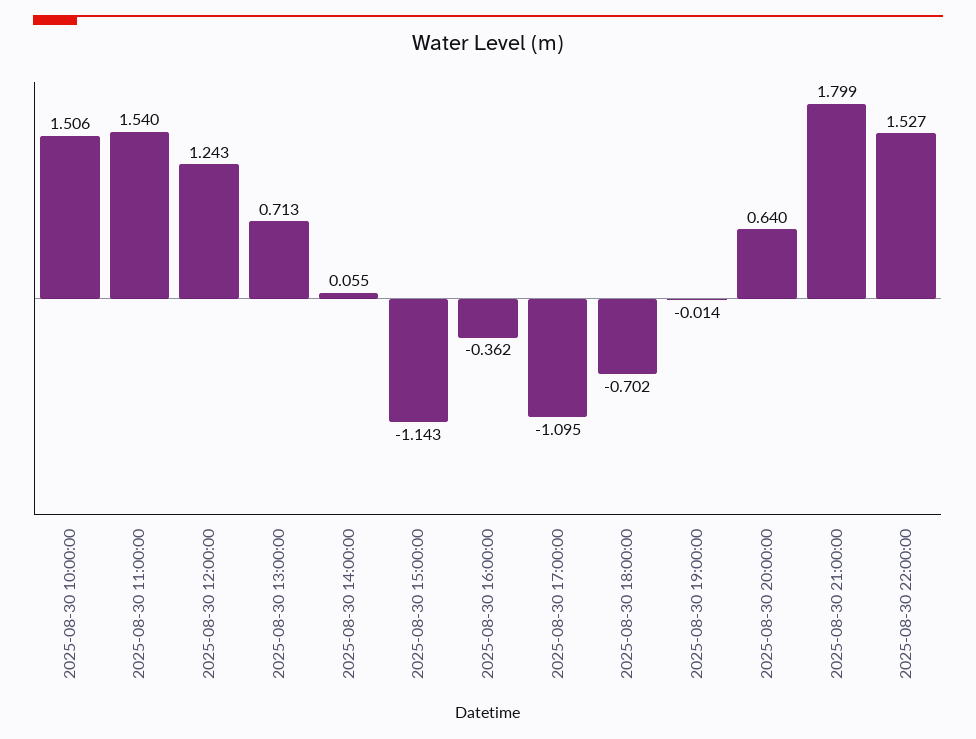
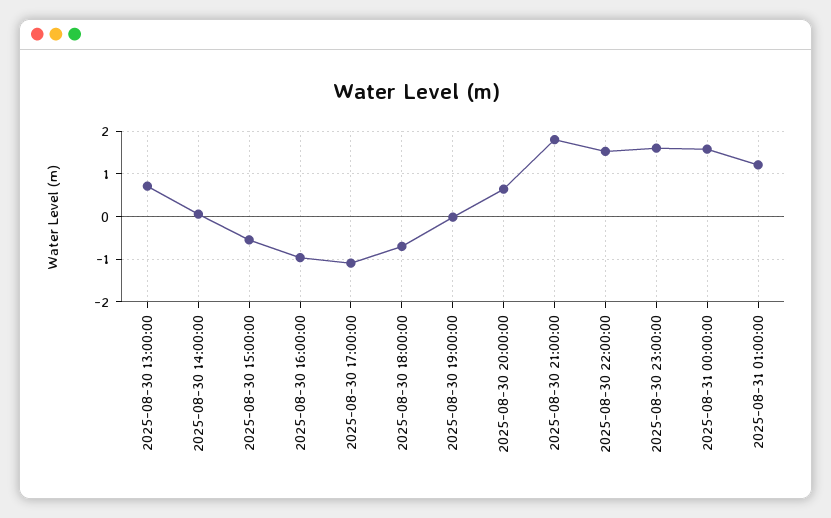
2025-08-30 10:00:00: 1.506 -> none
2025-08-30 11:00:00: 1.54 -> none
2025-08-30 12:00:00: 1.243 -> none
2025-08-30 15:00:00: -1.143 -> -0.6
2025-08-30 16:00:00: -0.362 -> -1
2025-08-30 23:00:00: none -> 1.6
2025-08-31 00:00:00: none -> 1.6
2025-08-31 01:00:00: none -> 1.2

